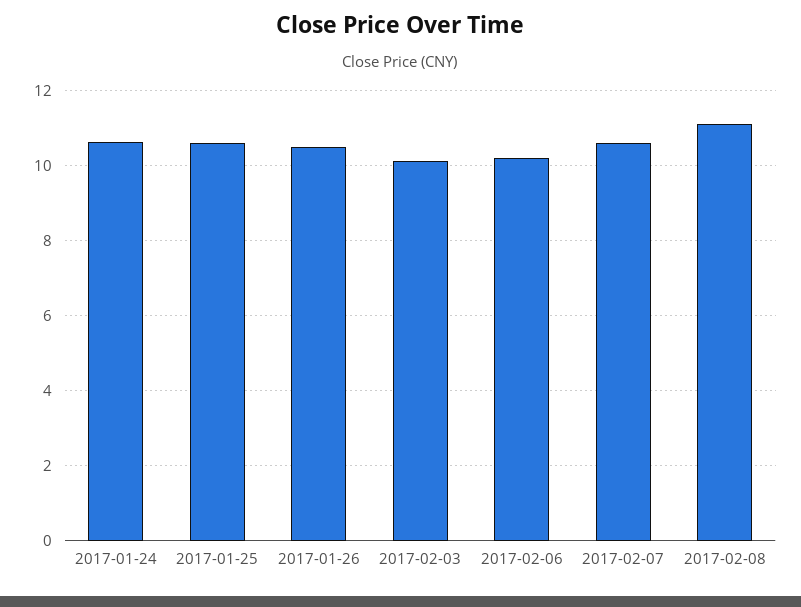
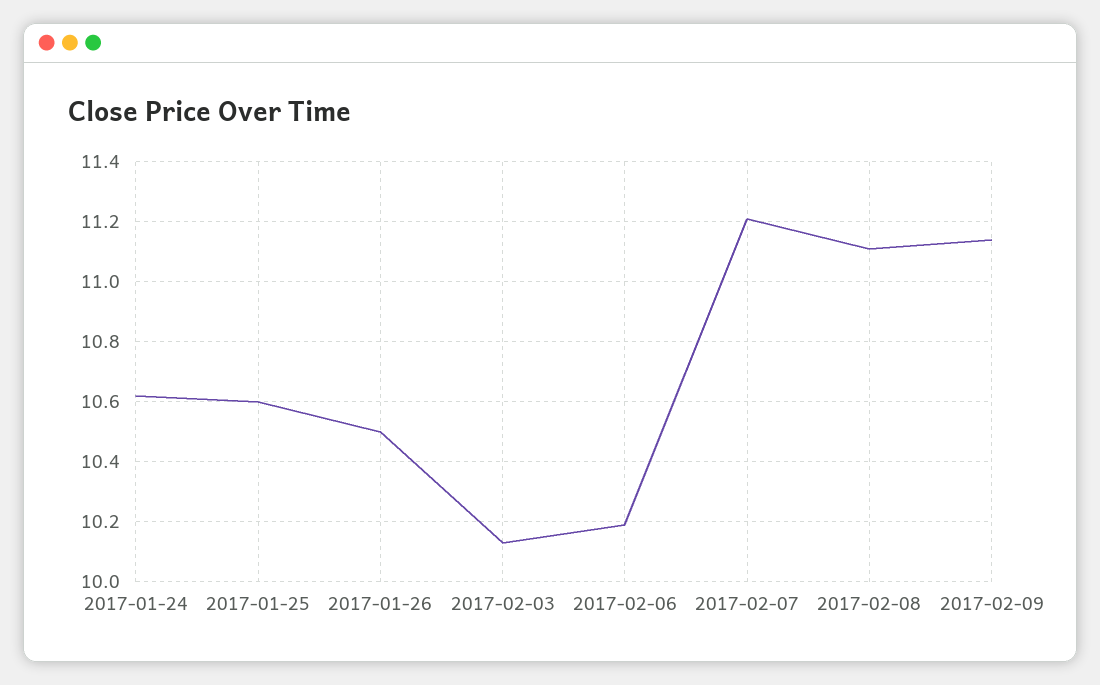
2017-02-07: 10.6 -> 11.2
2017-02-09: none -> 11.15

